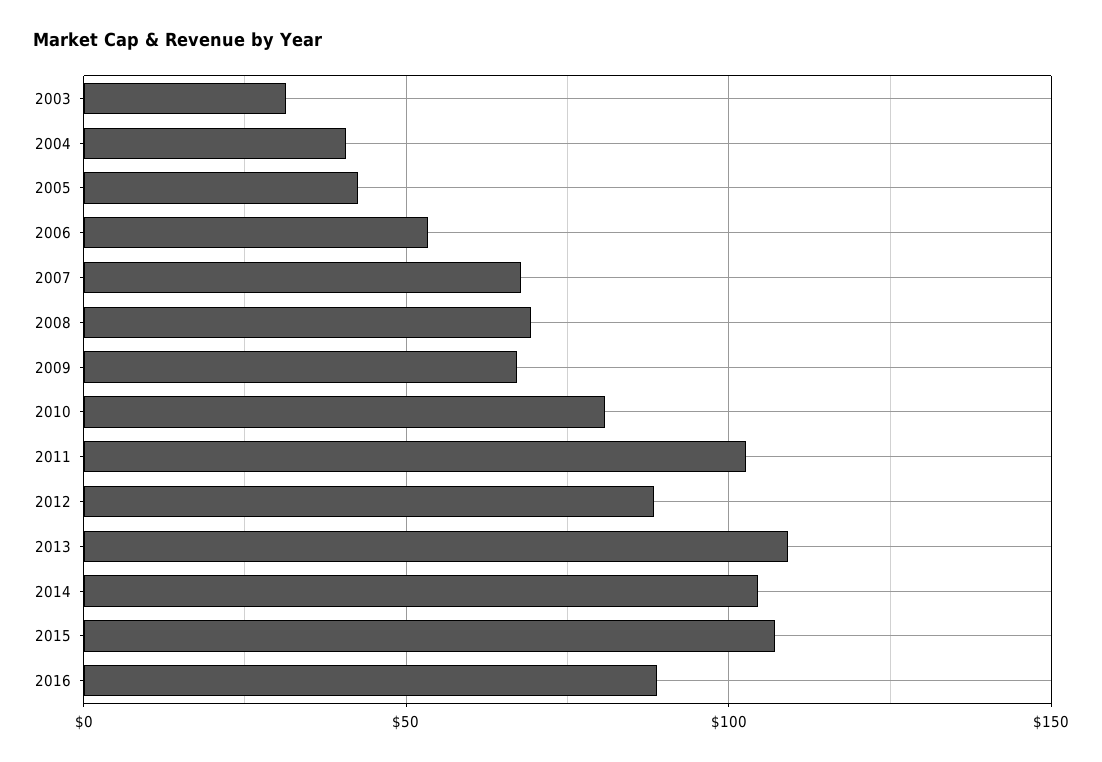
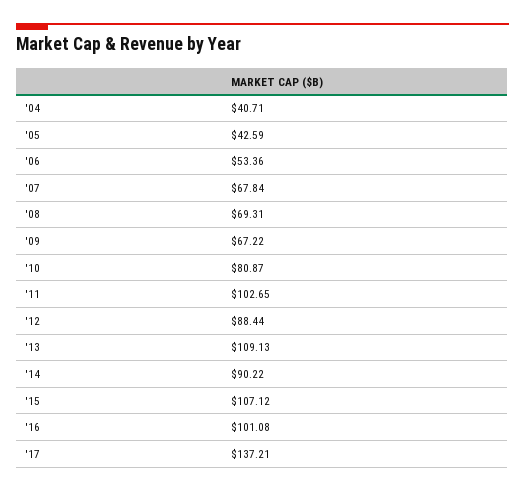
2003: 30 -> none
2014: 105 -> 90.22
2016: 90 -> 101.08
'17: none -> 137.21

